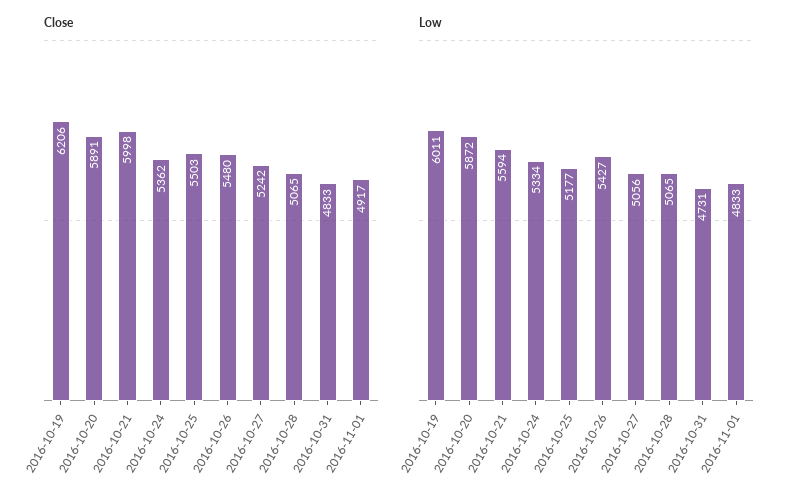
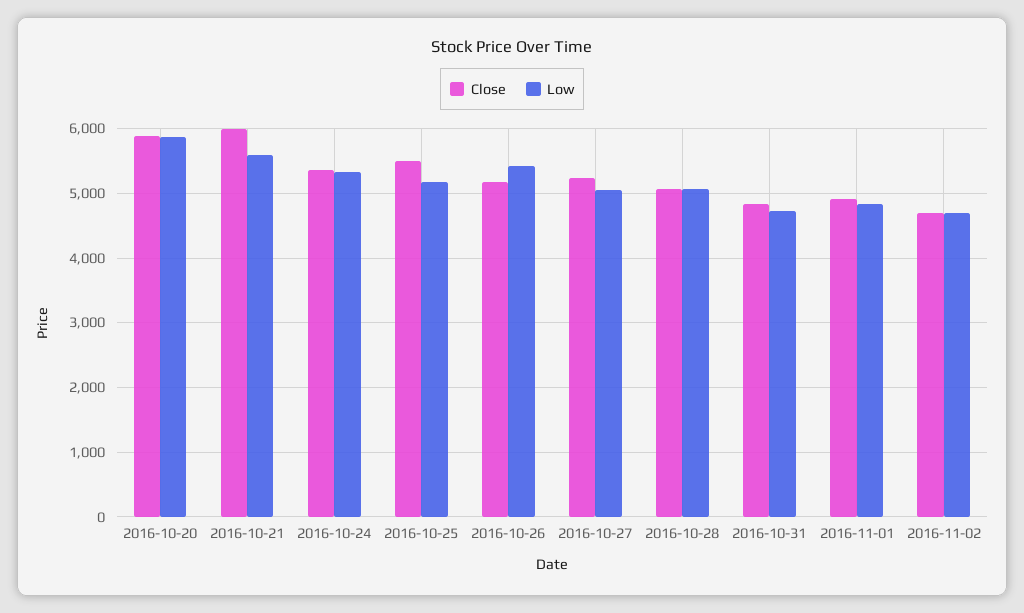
Close, 2016-10-19: 6206 -> none
Close, 2016-10-26: 5480 -> 5200
Low, 2016-10-19: 6011 -> none
Close, 2016-11-02: none -> 4700
Low, 2016-11-02: none -> 4700

